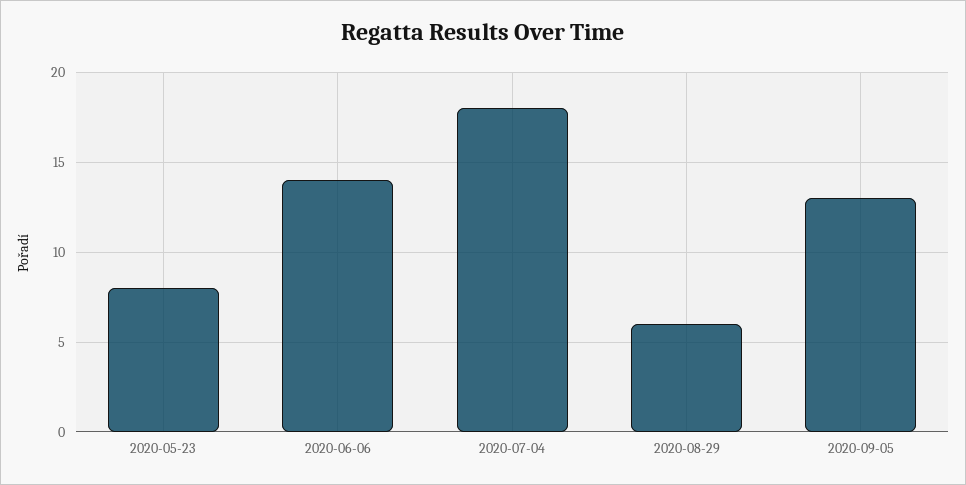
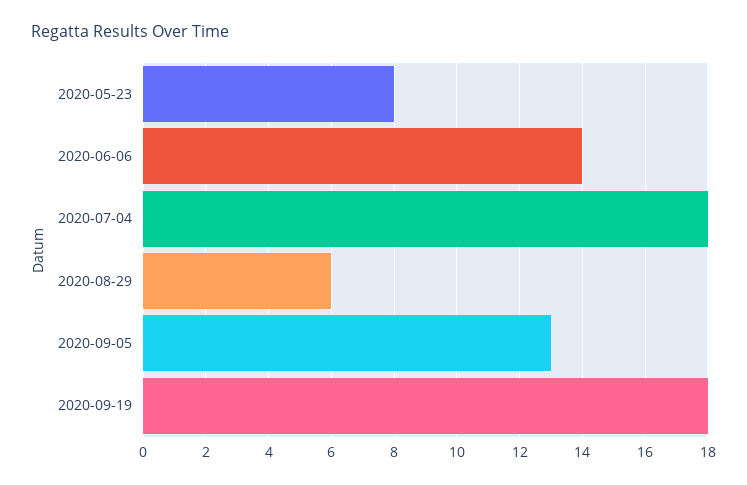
2020-09-19: none -> 18

